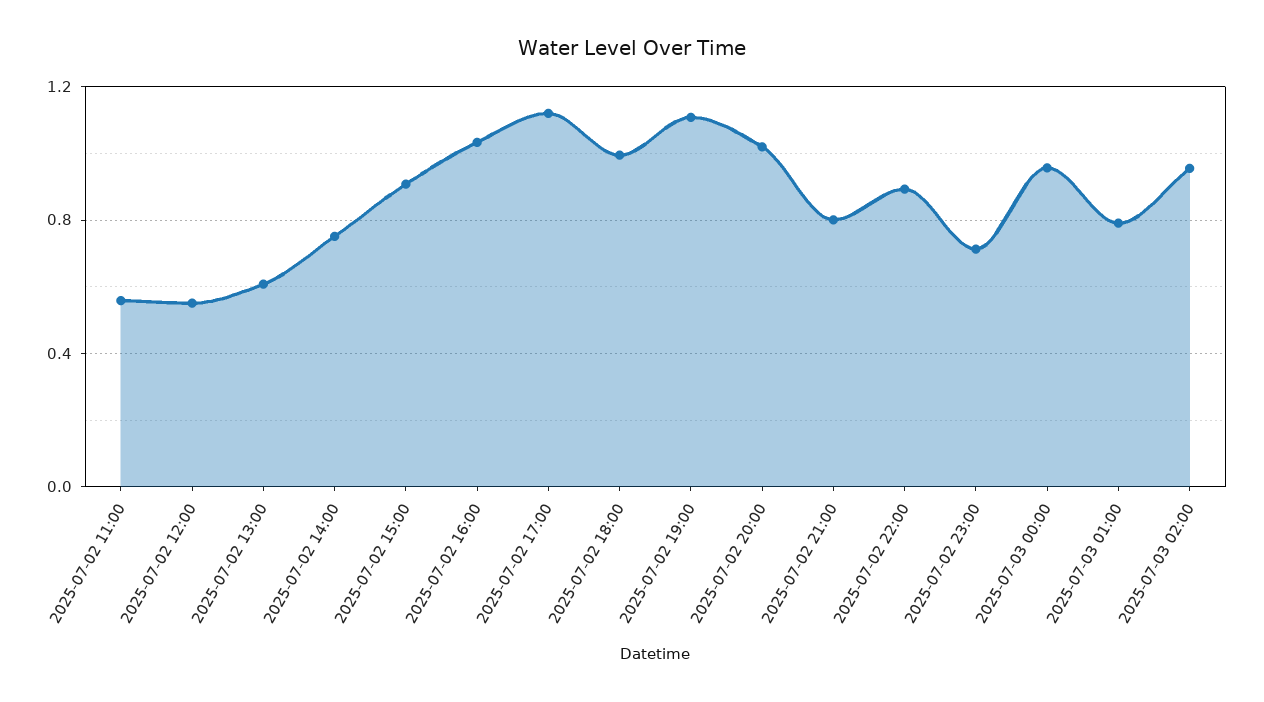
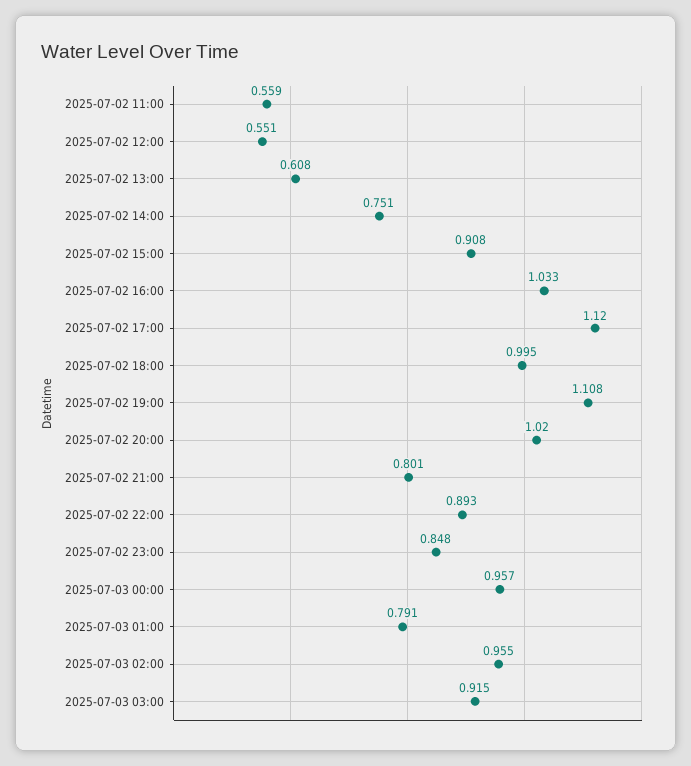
2025-07-02 23:00: 0.7 -> 0.848
2025-07-03 03:00: none -> 0.915

